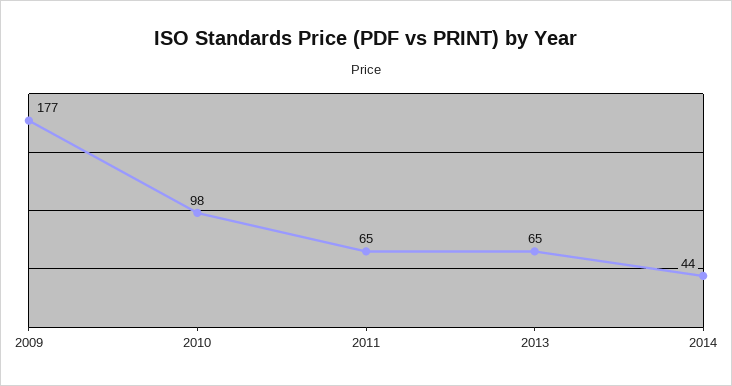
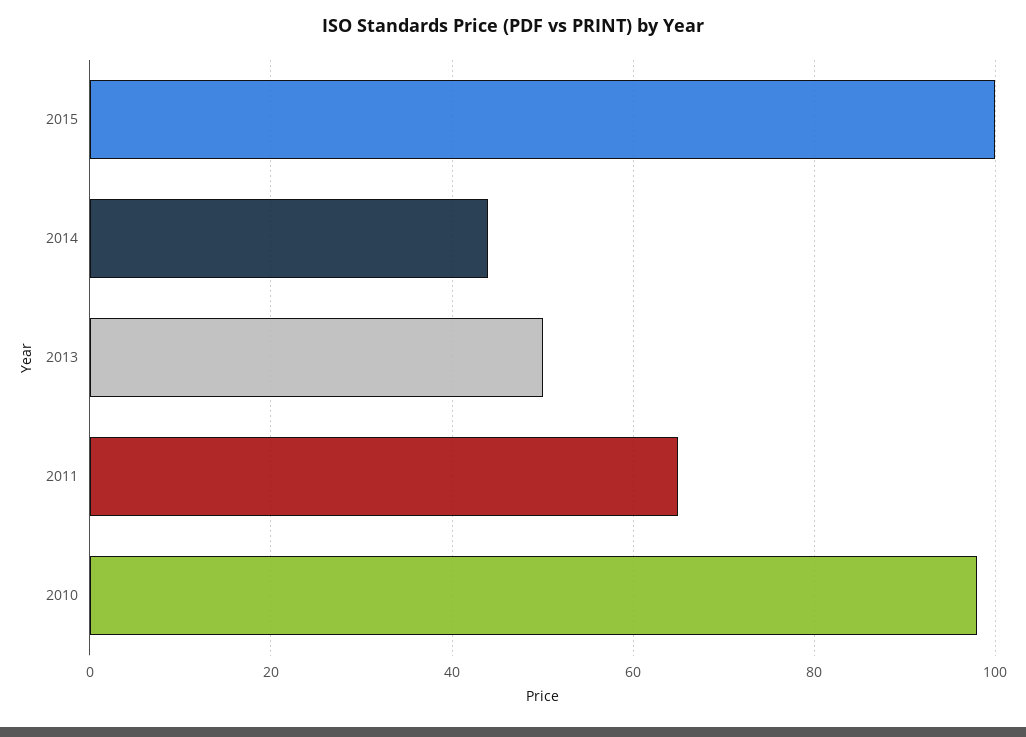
2009: 177 -> none
2013: 65 -> 50
2015: none -> 100

